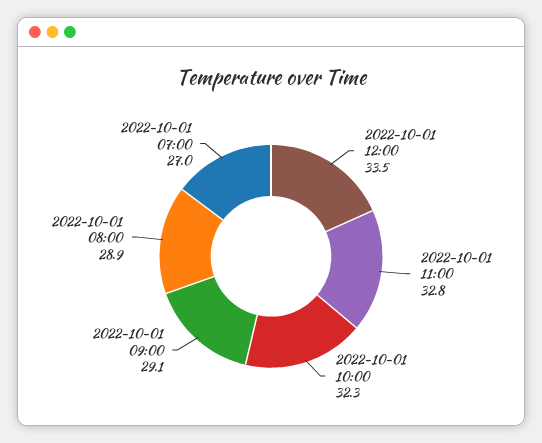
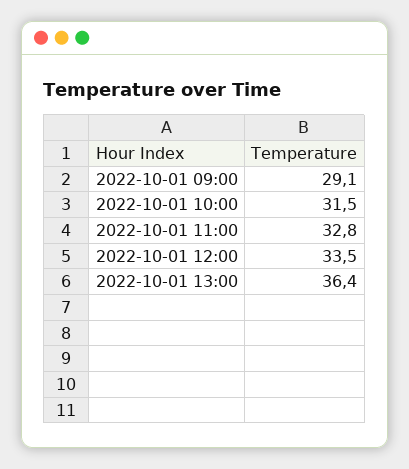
2022-10-01 10:00: 32.3 -> 31.5
2022-10-01 08:00: 28.9 -> none
2022-10-01 07:00: 27 -> none
2022-10-01 13:00: none -> 36.4

